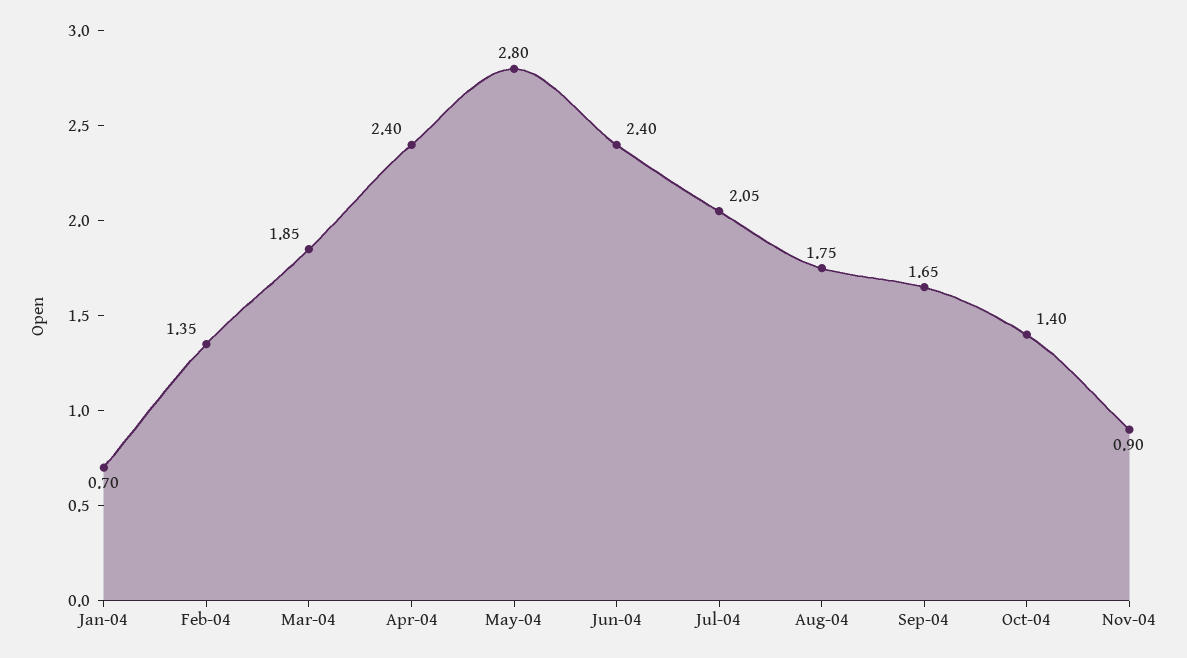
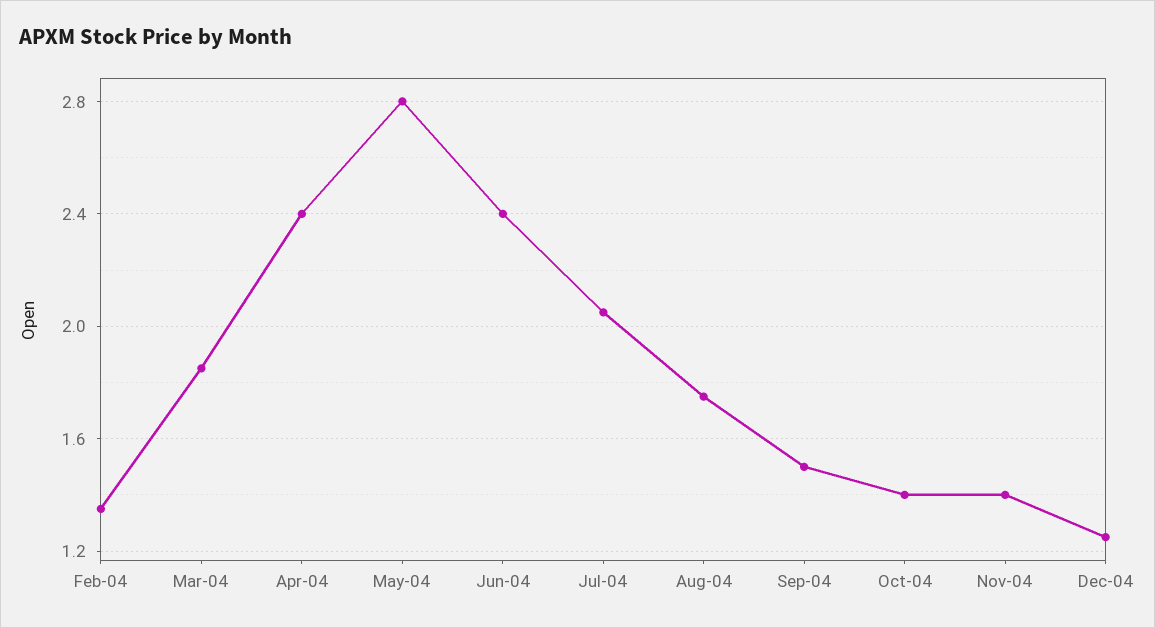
Jan-04: 0.7 -> none
Sep-04: 1.65 -> 1.5
Nov-04: 0.9 -> 1.4
Dec-04: none -> 1.25

